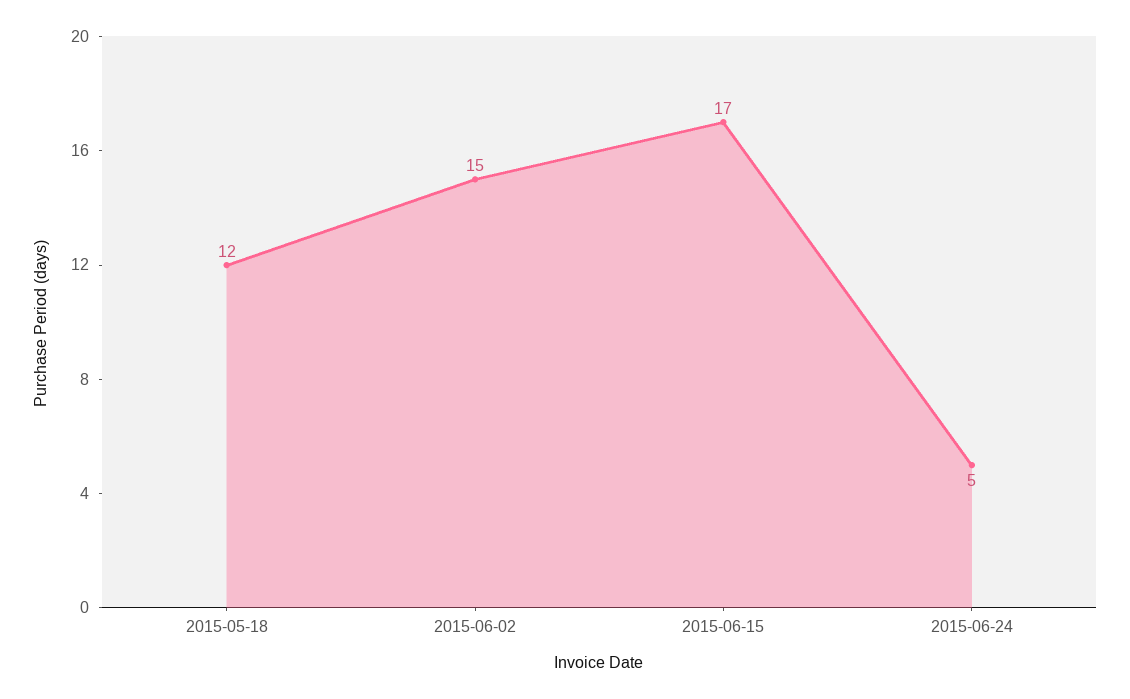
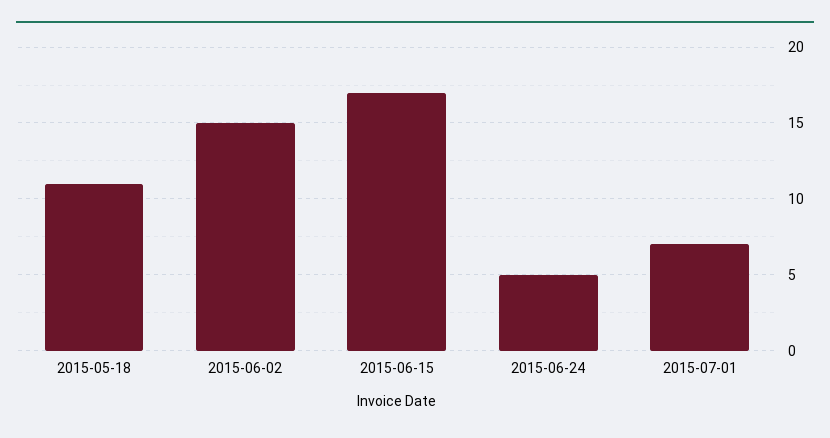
2015-05-18: 12 -> 11
2015-07-01: none -> 7

